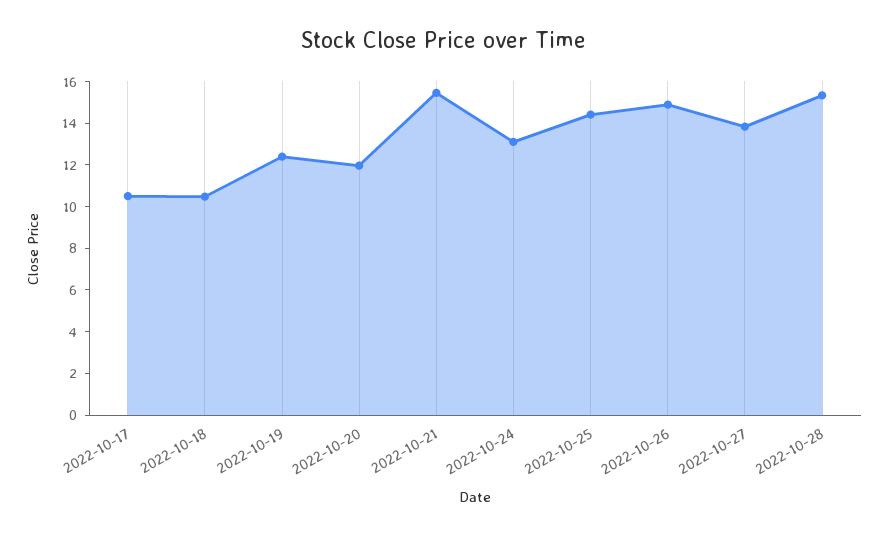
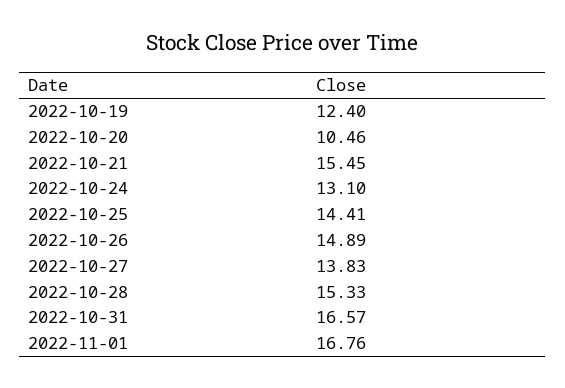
2022-10-17: 10.5 -> none
2022-10-18: 10.5 -> none
2022-10-20: 12 -> 10.46
2022-10-31: none -> 16.57
2022-11-01: none -> 16.76

